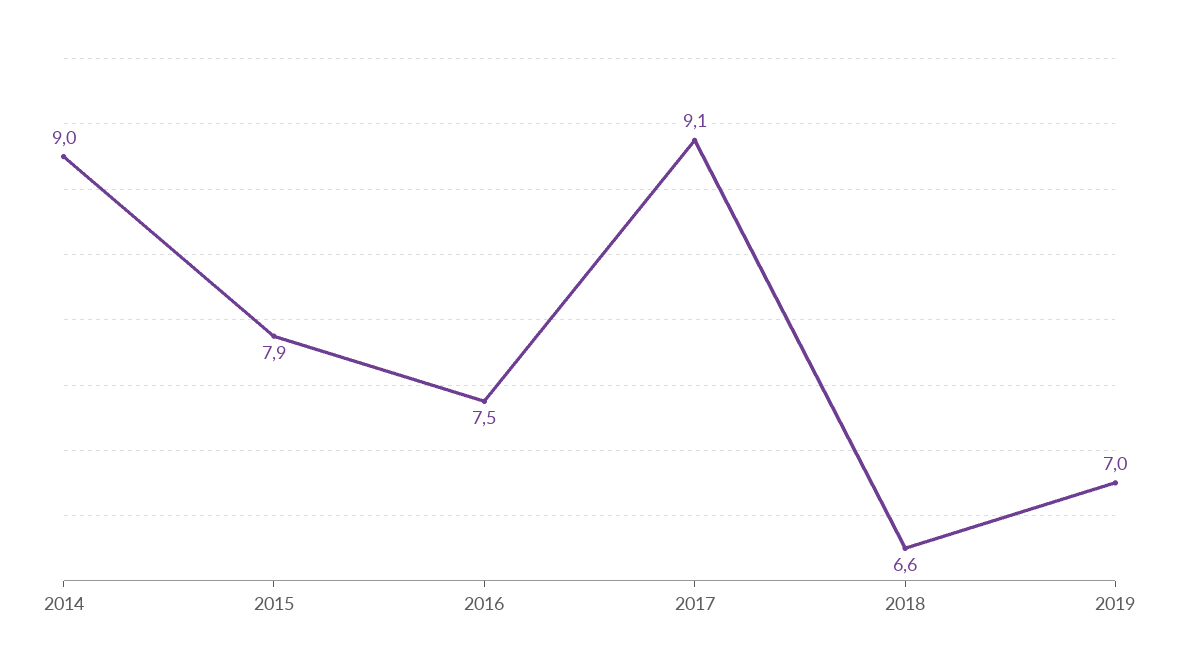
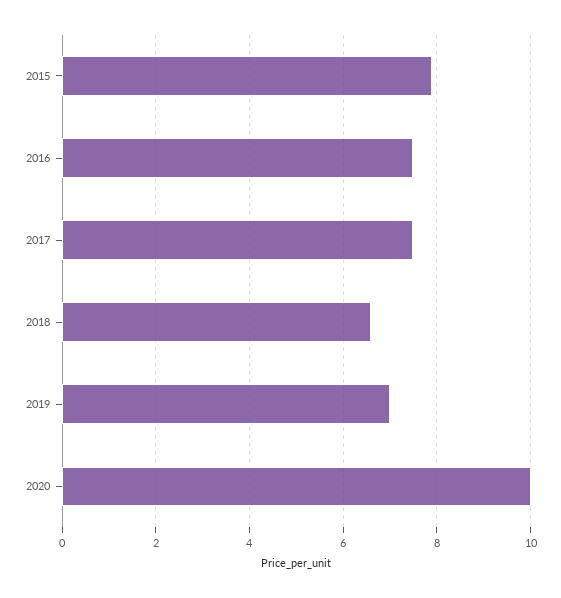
2014: 9 -> none
2017: 9.1 -> 7.5
2020: none -> 10

